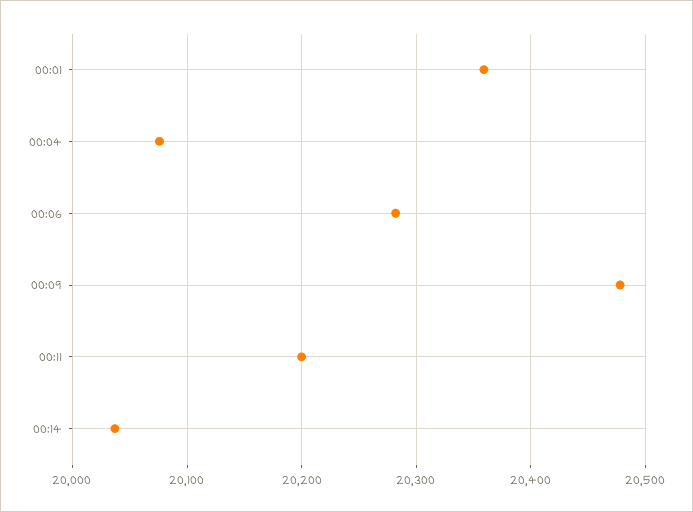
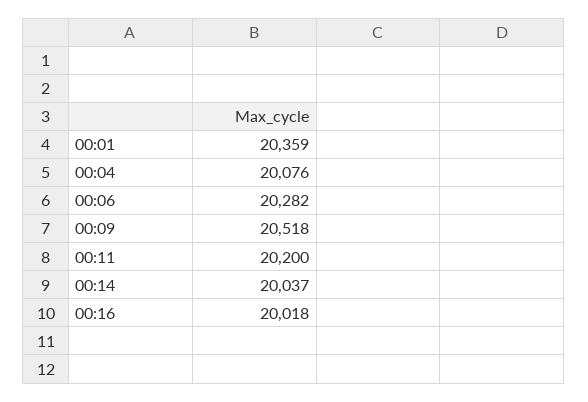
00:09: 20480 -> 20518
00:16: none -> 20018

